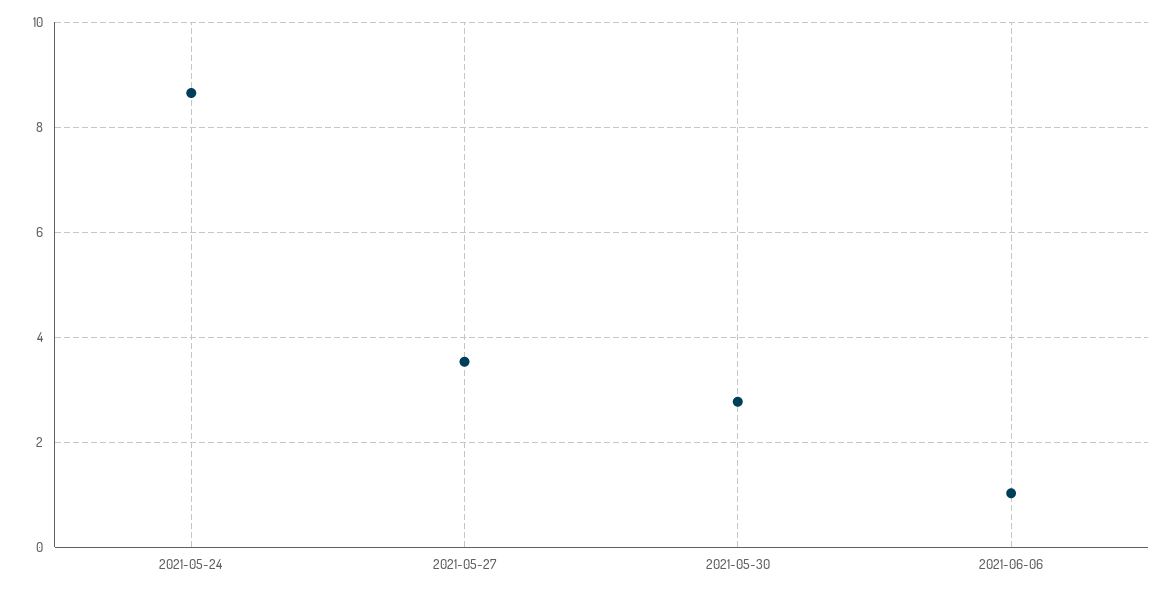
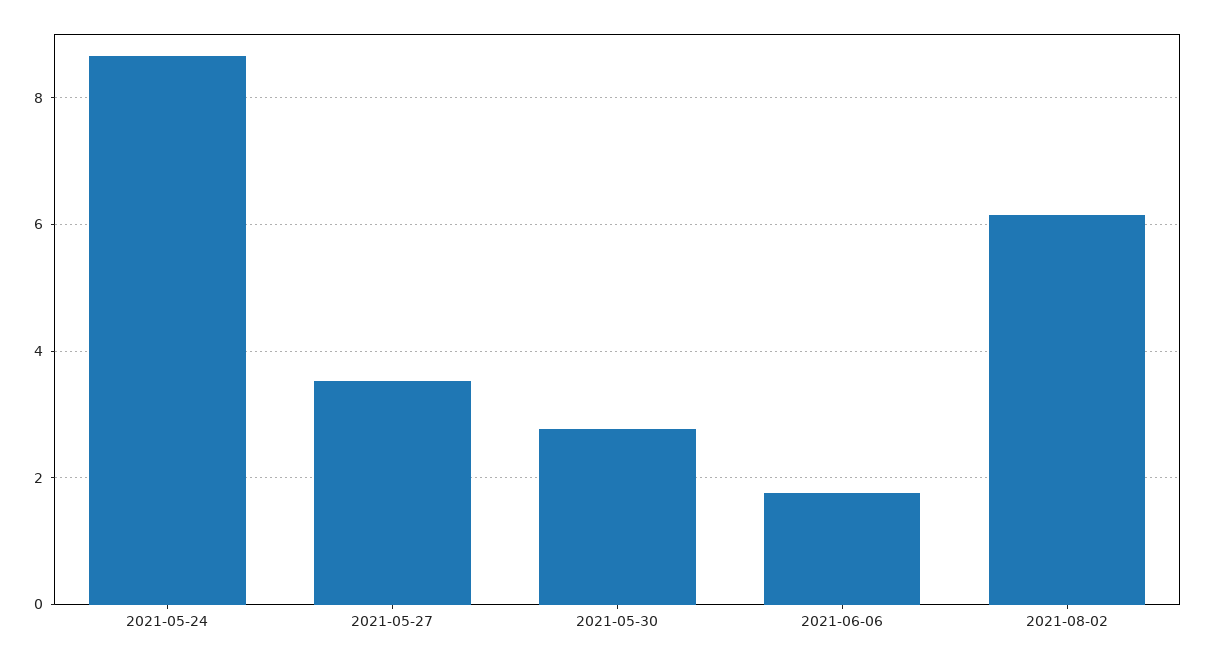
2021-06-06: 1 -> 1.8
2021-08-02: none -> 6.2

